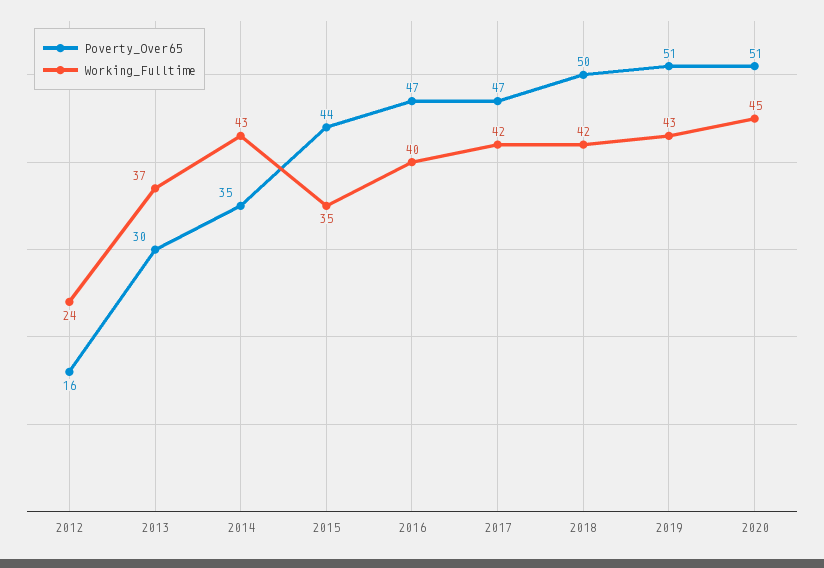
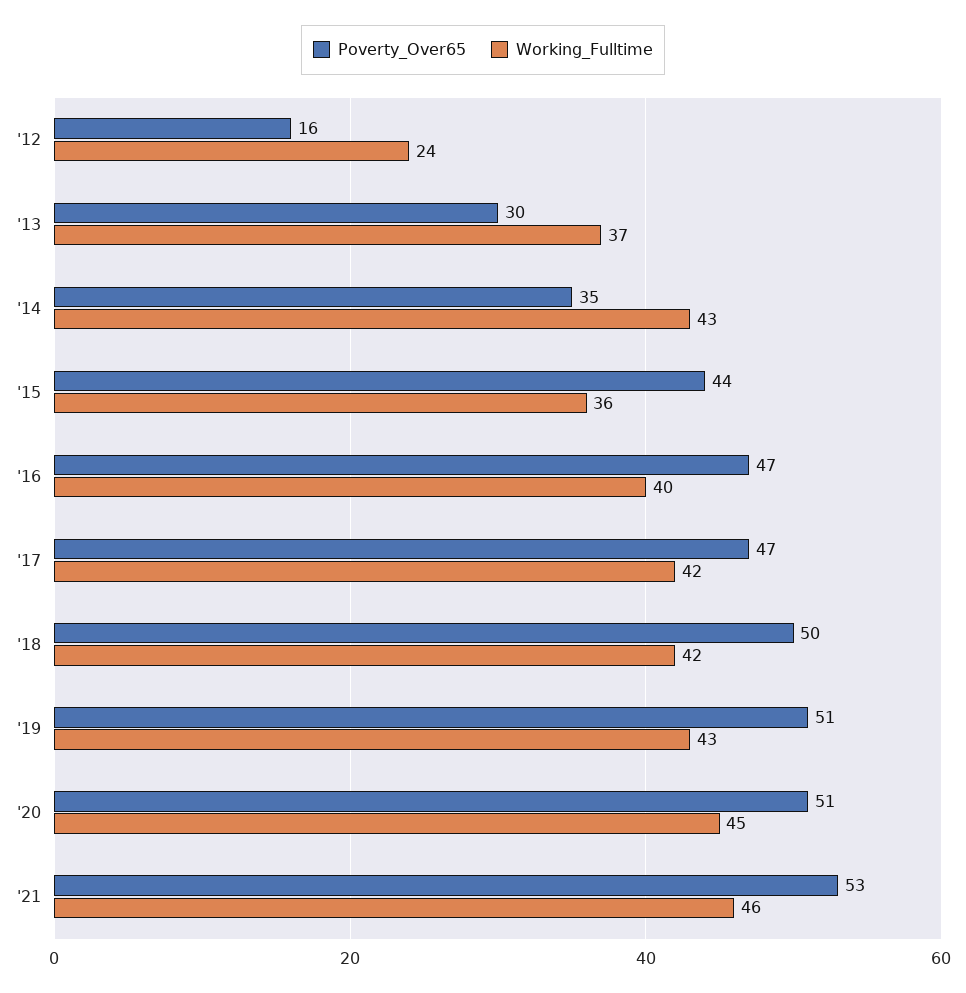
Working_Fulltime, 2015: 35 -> 36
Poverty_Over65, '21: none -> 53
Working_Fulltime, '21: none -> 46

